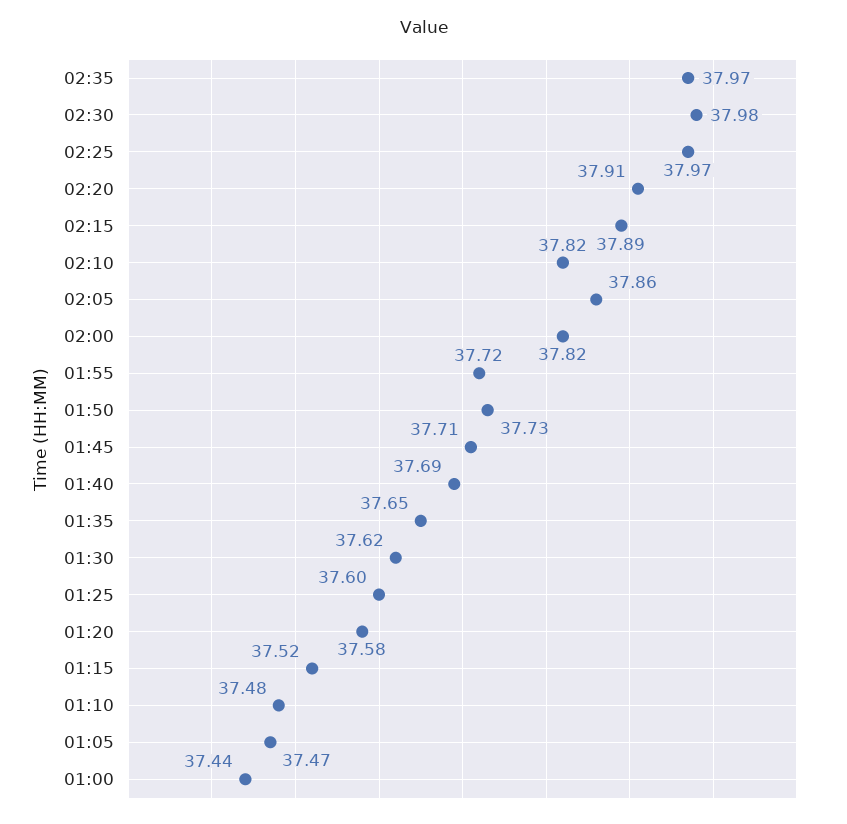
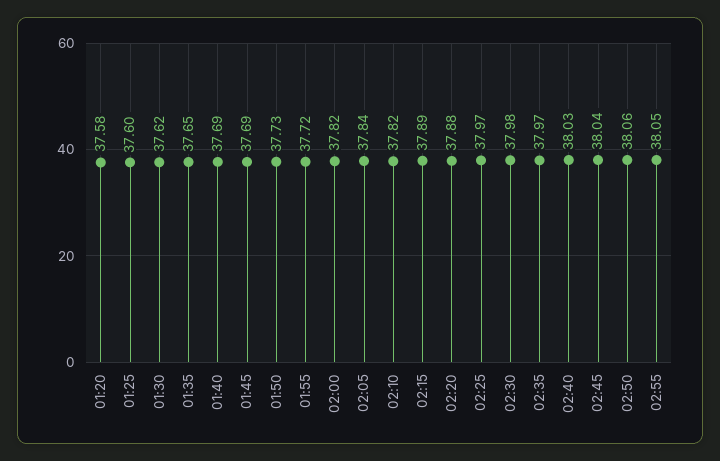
02:20: 37.91 -> 37.88
02:05: 37.86 -> 37.84
01:45: 37.71 -> 37.69
01:15: 37.52 -> none
01:10: 37.48 -> none
01:05: 37.47 -> none
01:00: 37.44 -> none
02:40: none -> 38.03
02:45: none -> 38.04
02:50: none -> 38.06
02:55: none -> 38.05

